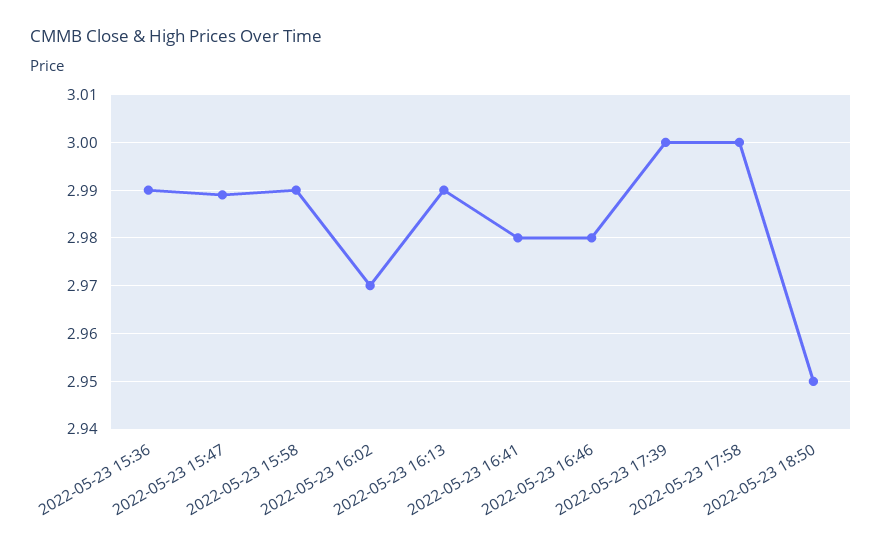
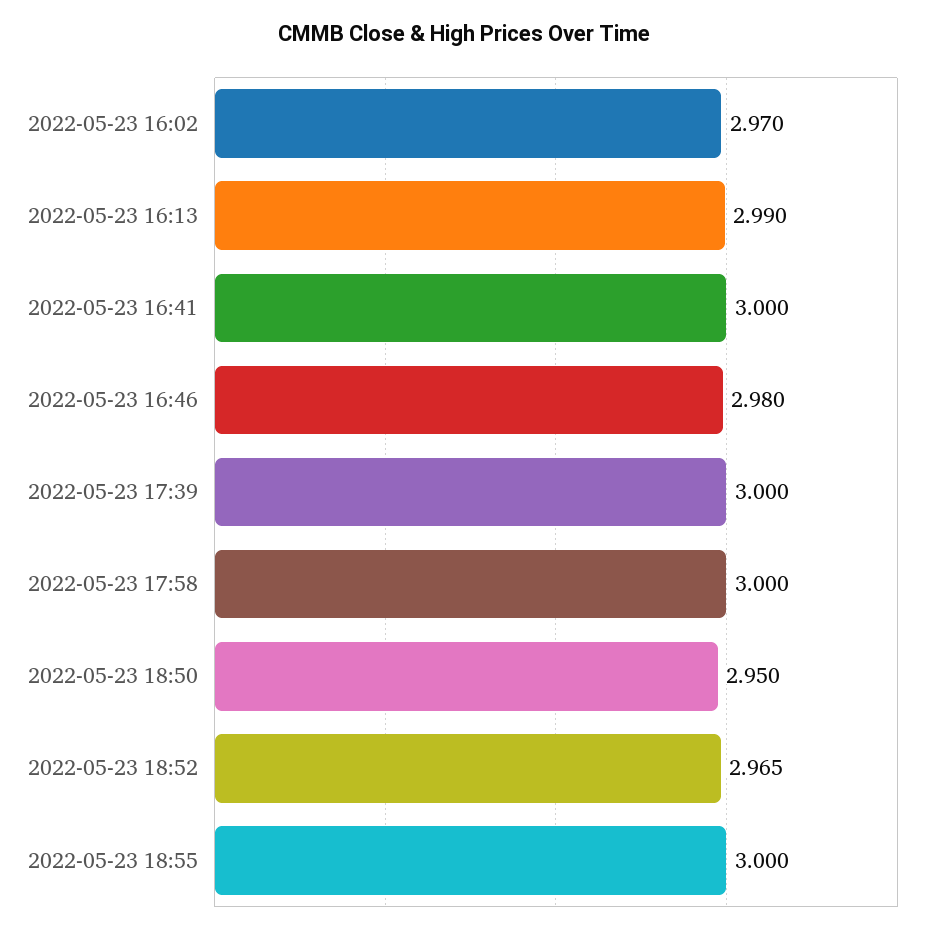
2022-05-23 15:36: 2.99 -> none
2022-05-23 15:47: 2.99 -> none
2022-05-23 15:58: 2.99 -> none
2022-05-23 16:41: 2.98 -> 3
2022-05-23 18:52: none -> 2.965
2022-05-23 18:55: none -> 3

